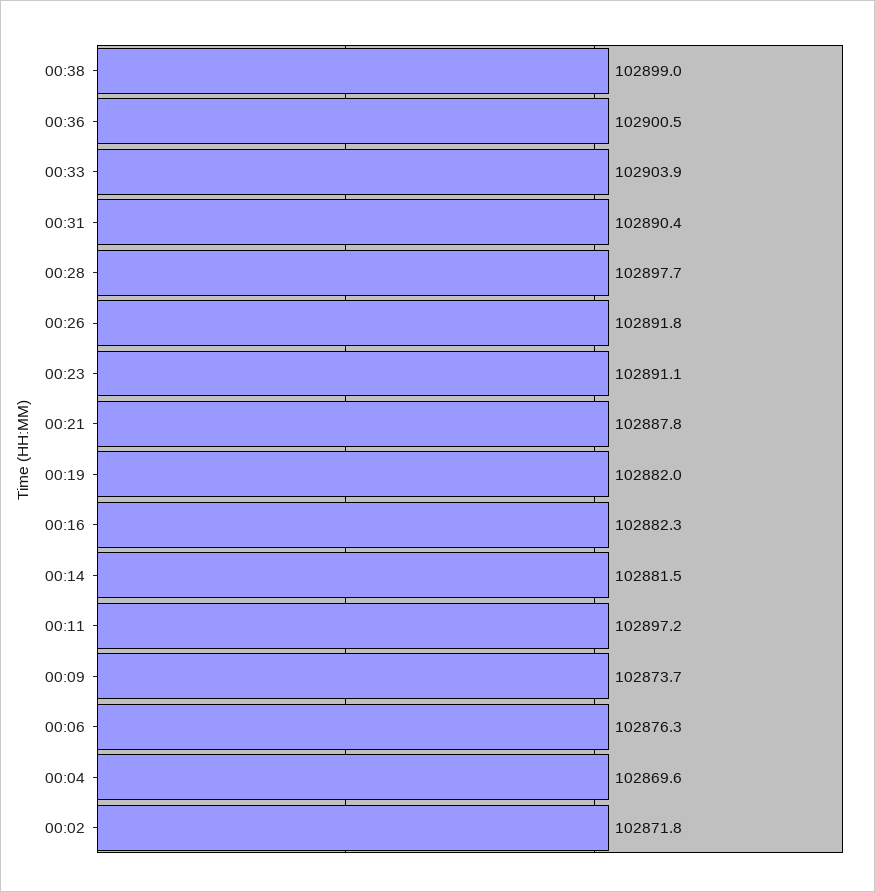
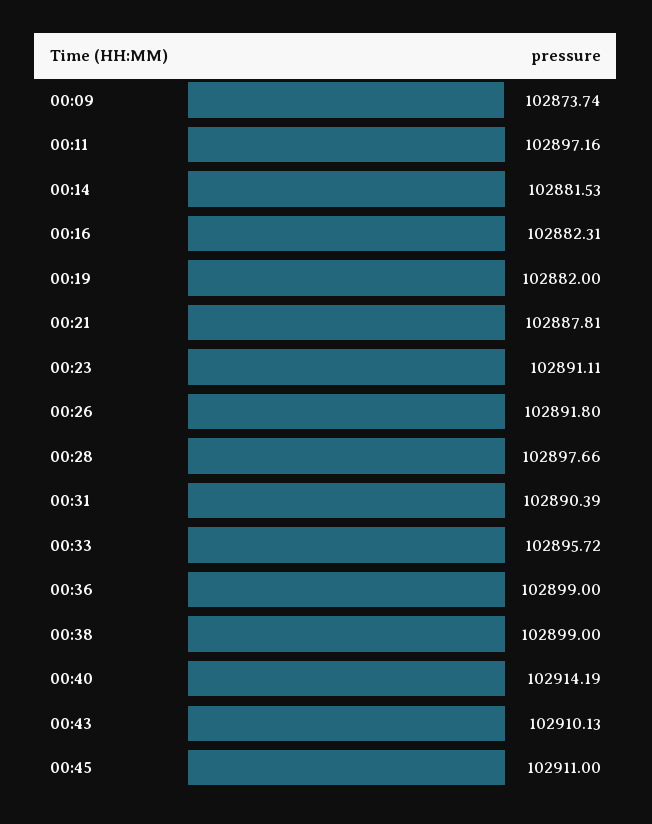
00:36: 102900.5 -> 102899
00:33: 102903.9 -> 102895.72
00:06: 102876.3 -> none
00:04: 102869.6 -> none
00:02: 102871.8 -> none
00:40: none -> 102914.19
00:43: none -> 102910.13
00:45: none -> 102911

